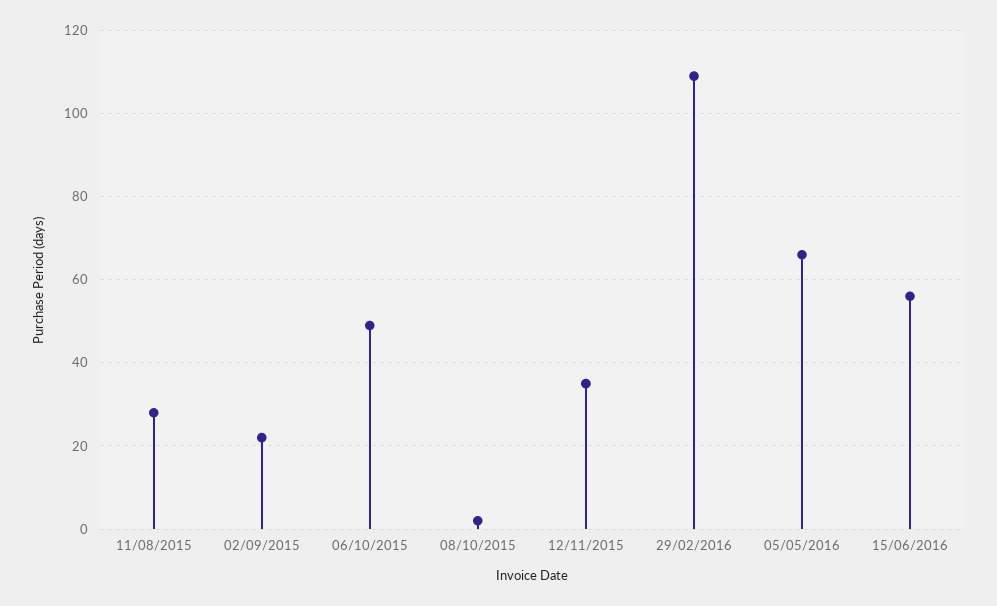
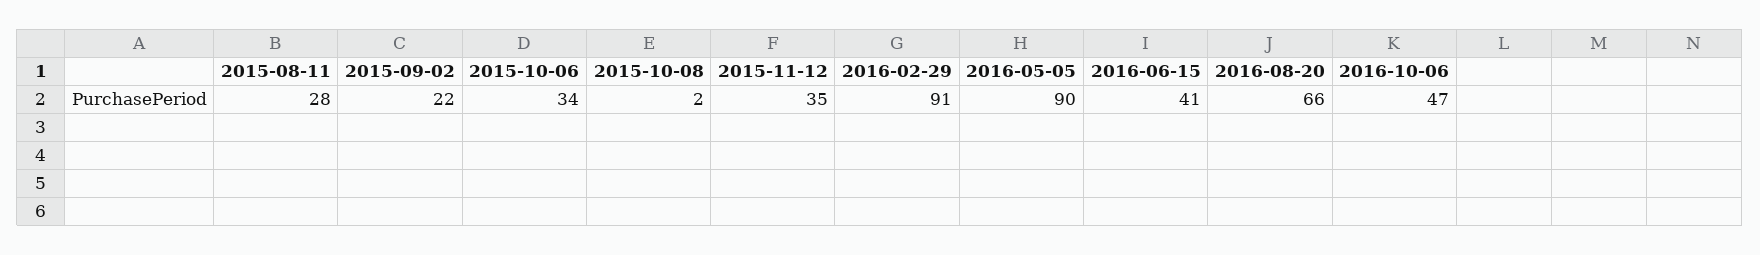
06/10/2015: 50 -> 34
29/02/2016: 110 -> 91
05/05/2016: 65 -> 90
15/06/2016: 55 -> 41
2016-08-20: none -> 66
2016-10-06: none -> 47

